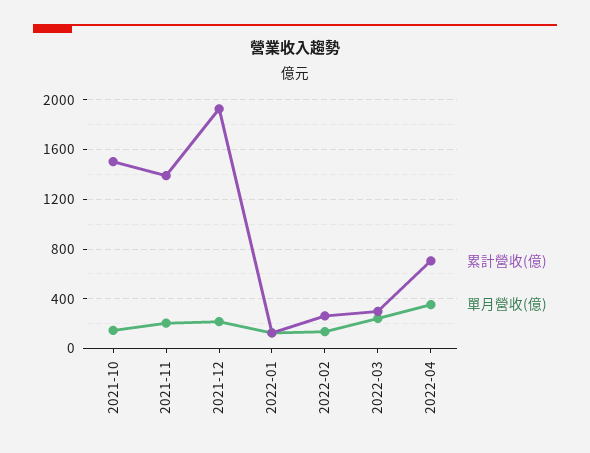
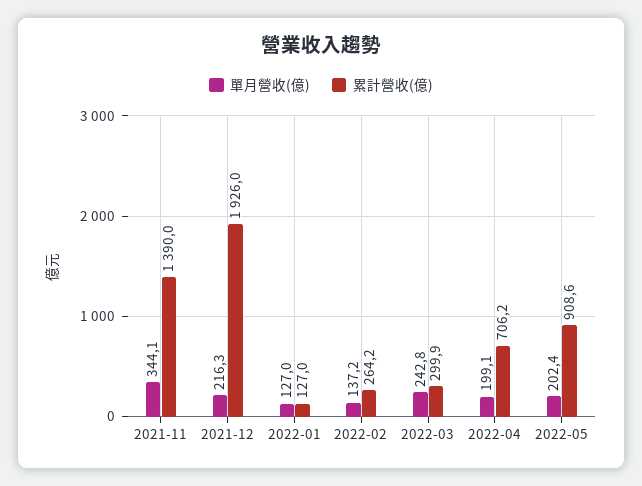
累計營收(億), 2021-10: 1500 -> none
單月營收(億), 2021-10: 150 -> none
單月營收(億), 2021-11: 200 -> 344.1
單月營收(億), 2022-04: 350 -> 199.1
單月營收(億), 2022-05: none -> 202.4
累計營收(億), 2022-05: none -> 908.6

